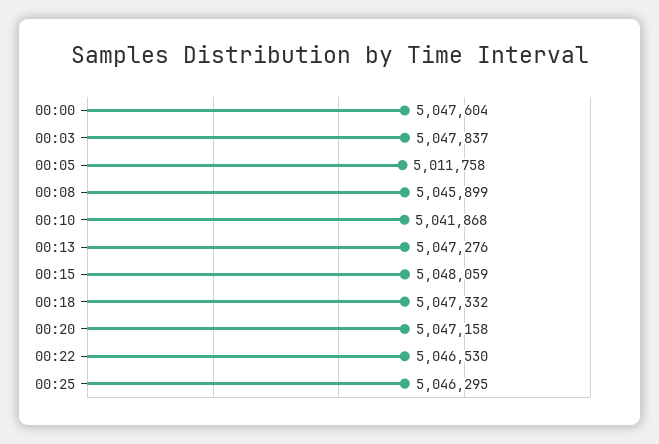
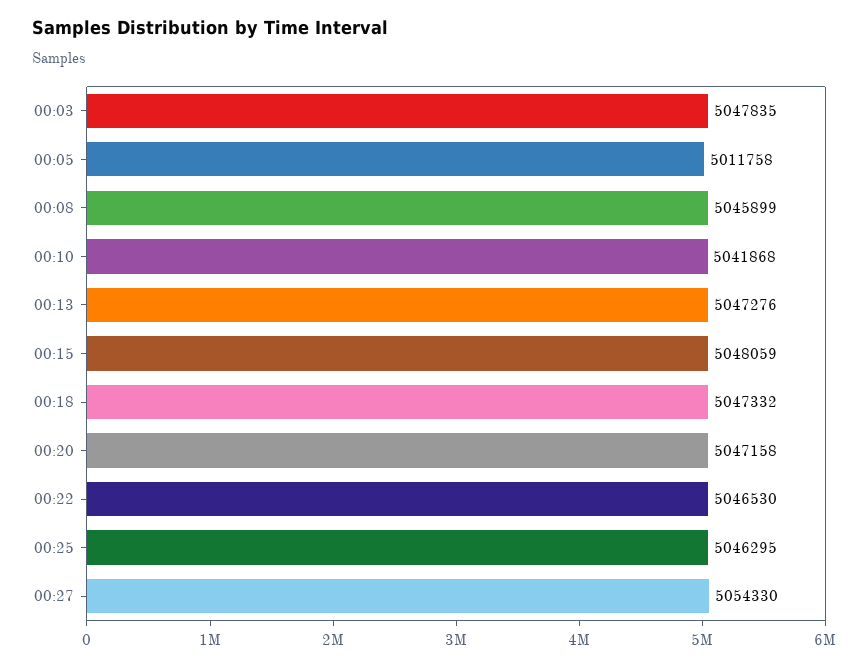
00:00: 5047604 -> none
00:03: 5047837 -> 5047835
00:27: none -> 5054330

